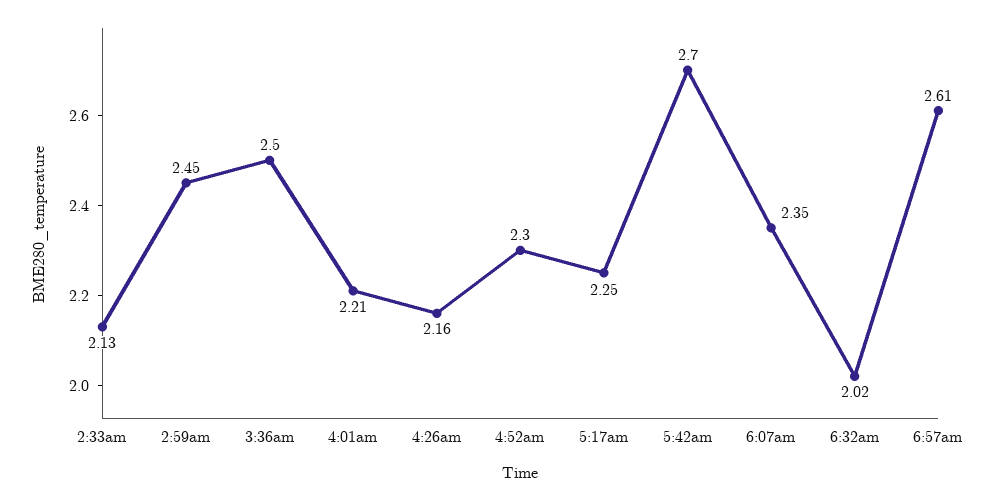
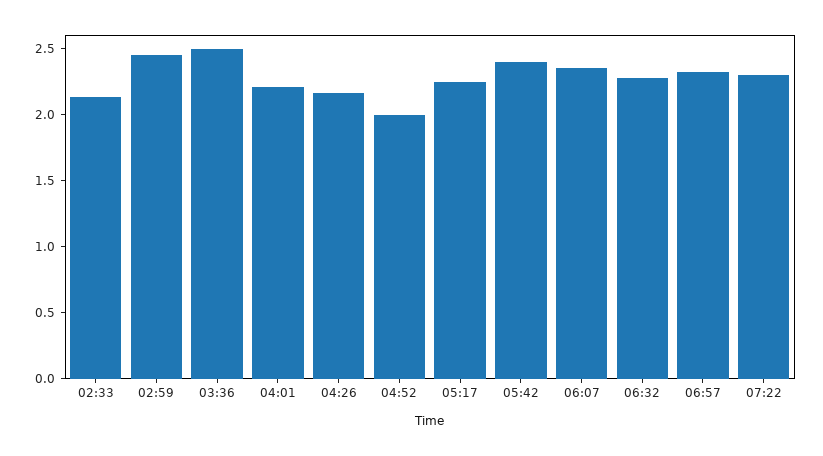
4:52am: 2.3 -> 2
5:42am: 2.7 -> 2.4
6:32am: 2.02 -> 2.3
6:57am: 2.61 -> 2.3
07:22: none -> 2.3

